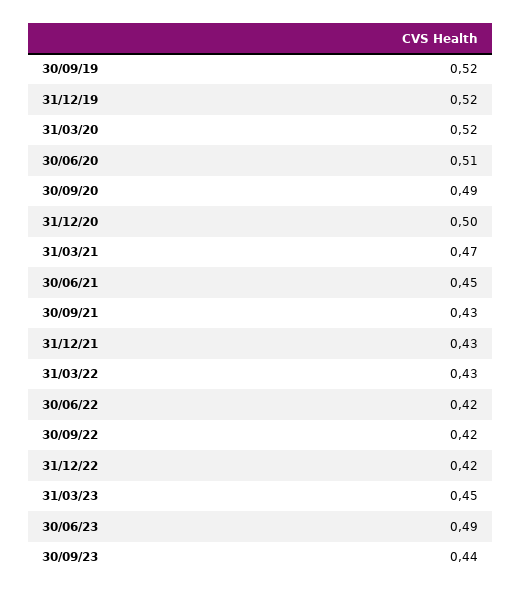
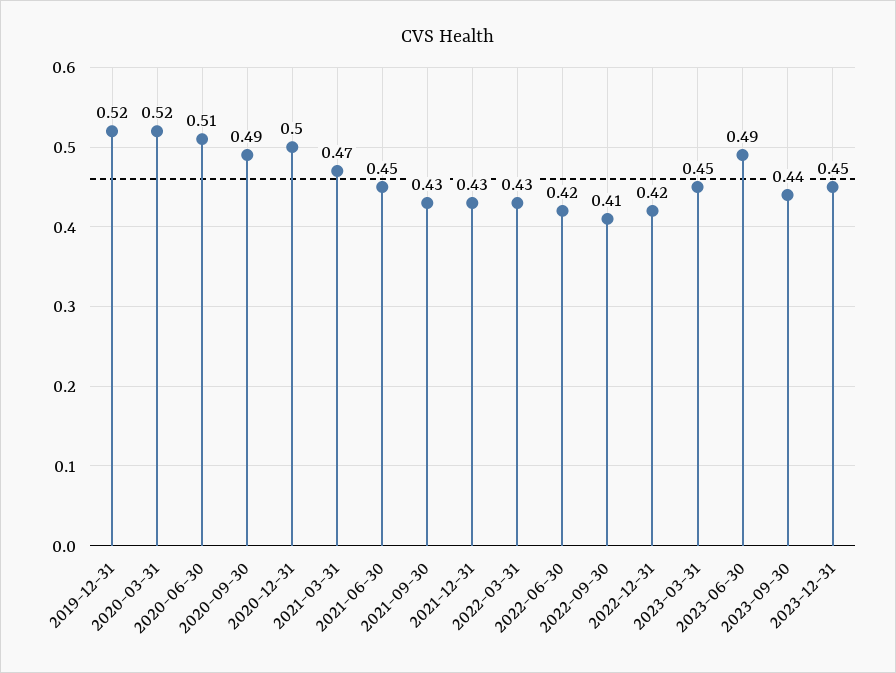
30/09/19: 0.52 -> none
30/09/22: 0.42 -> 0.41
2023-12-31: none -> 0.45

